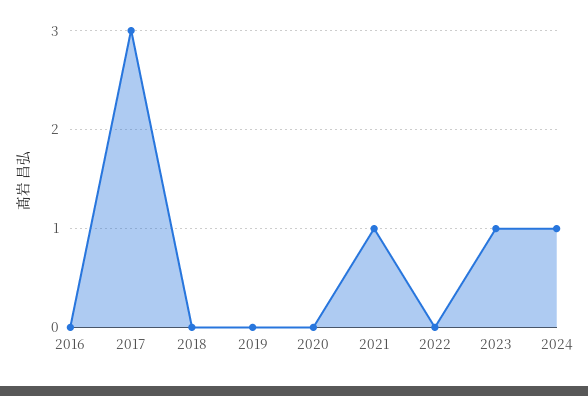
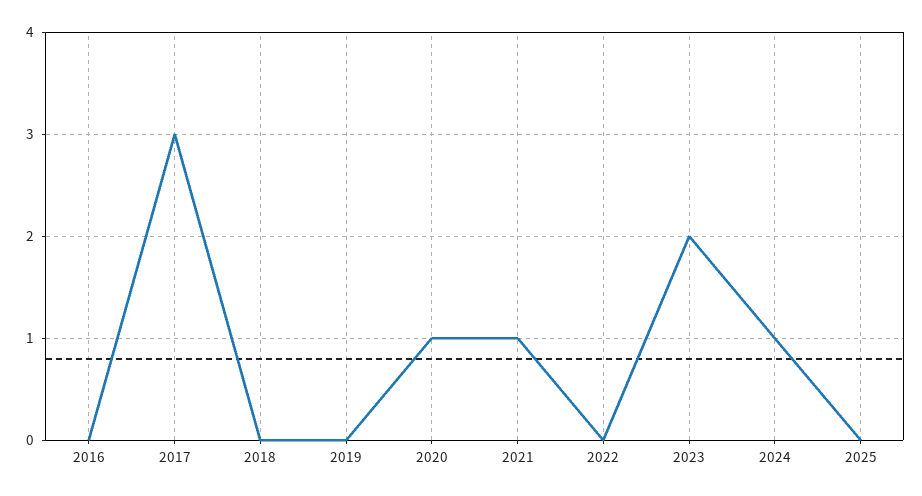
2020: 0 -> 1
2023: 1 -> 2
2025: none -> 0

